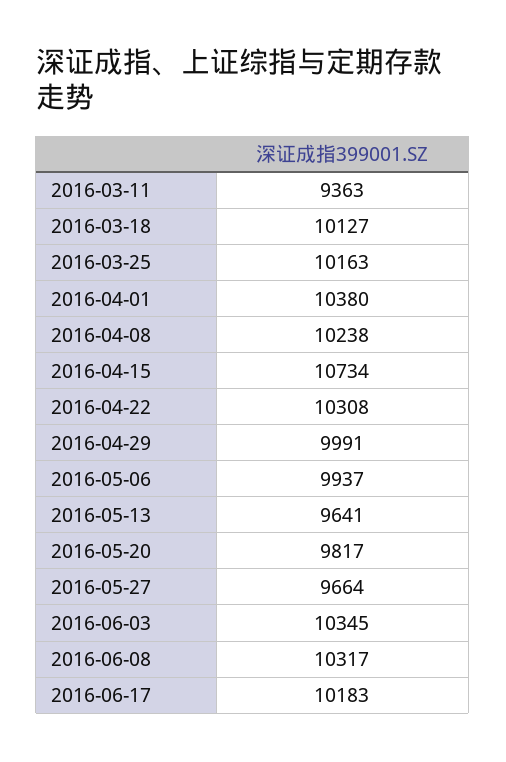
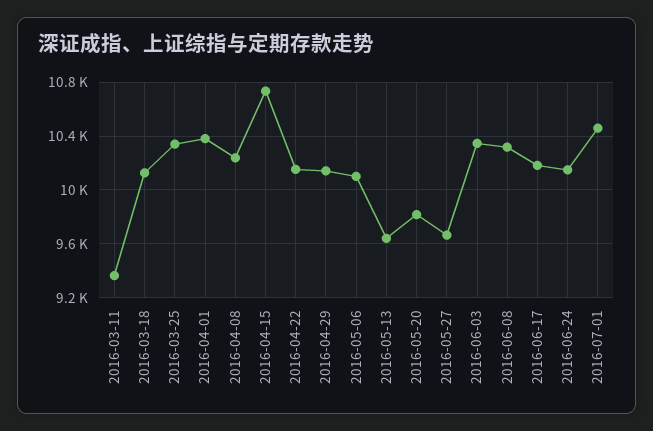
2016-03-25: 10163 -> 10350
2016-04-22: 10308 -> 10150
2016-04-29: 9991 -> 10150
2016-05-06: 9937 -> 10100
2016-06-24: none -> 10150
2016-07-01: none -> 10450

